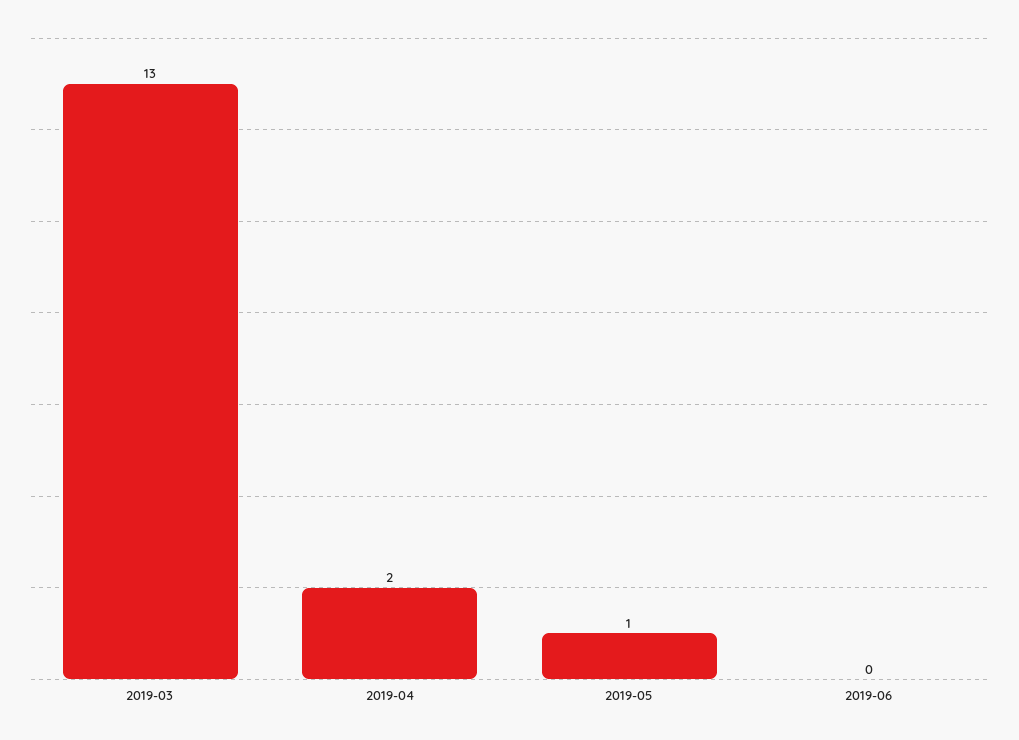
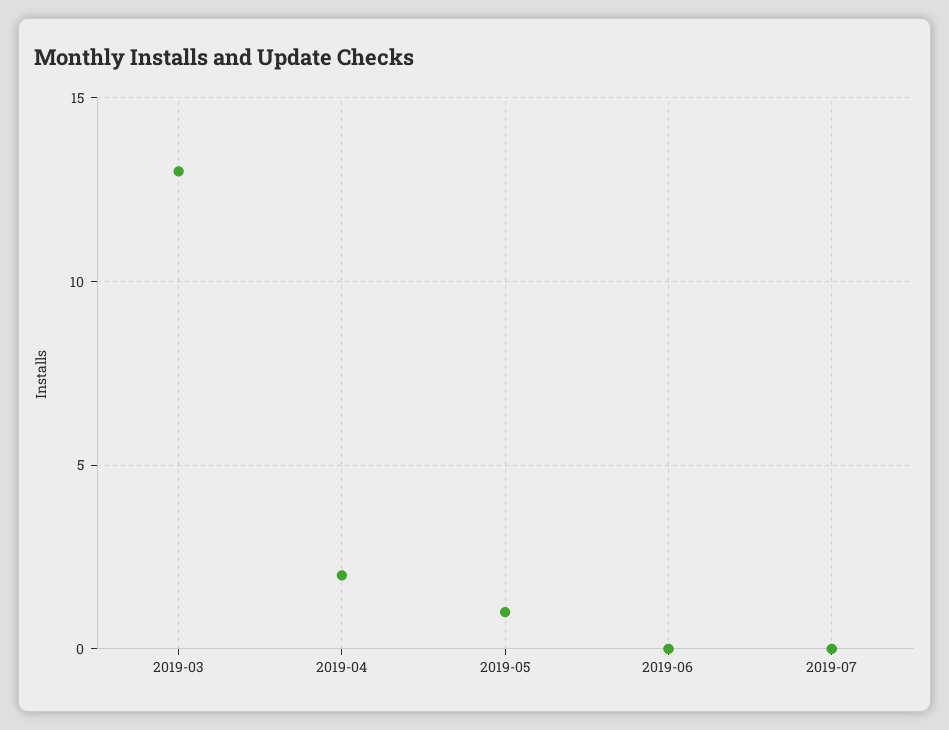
2019-07: none -> 0

